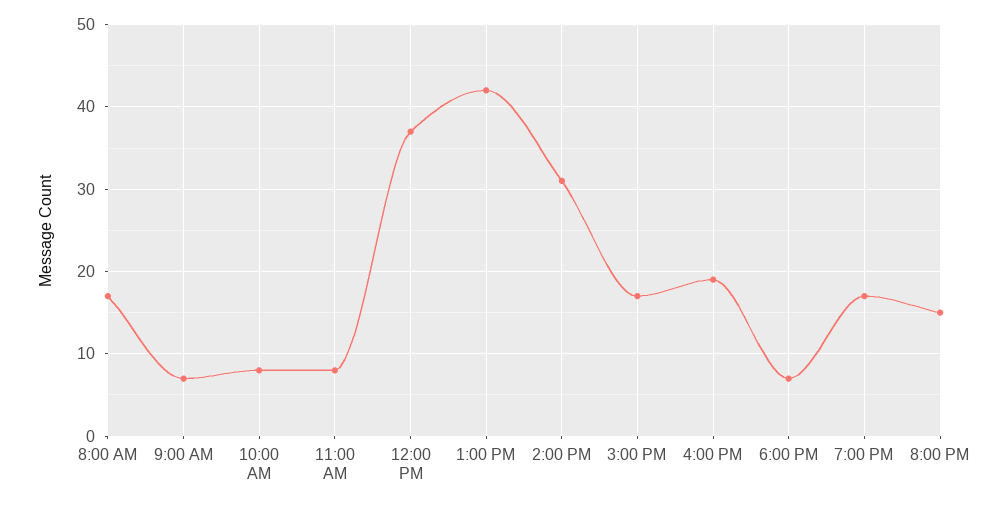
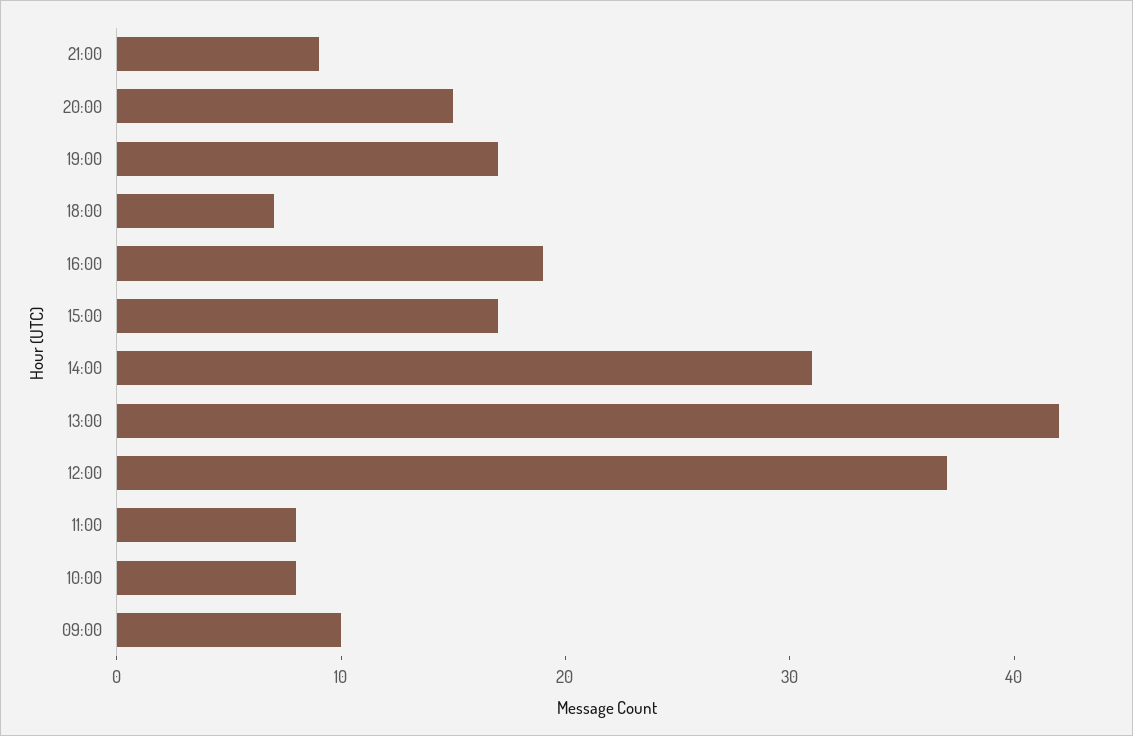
8:00 AM: 17 -> none
9:00 AM: 7 -> 10
21:00: none -> 9

